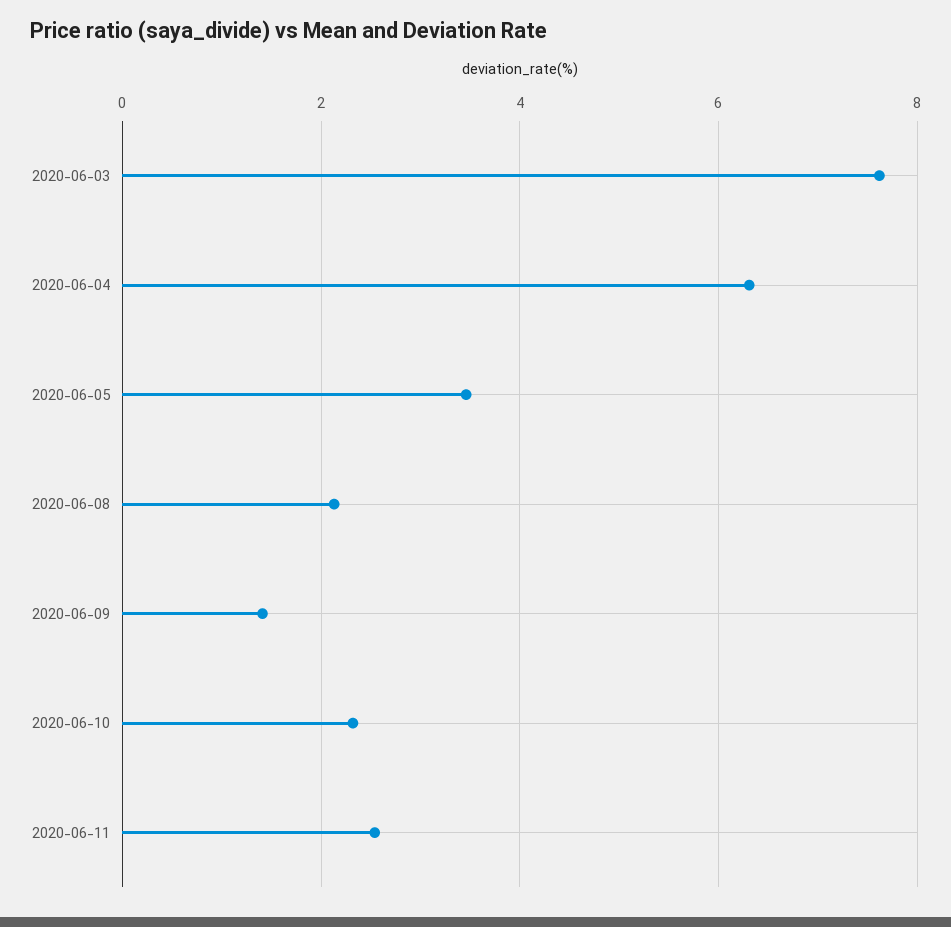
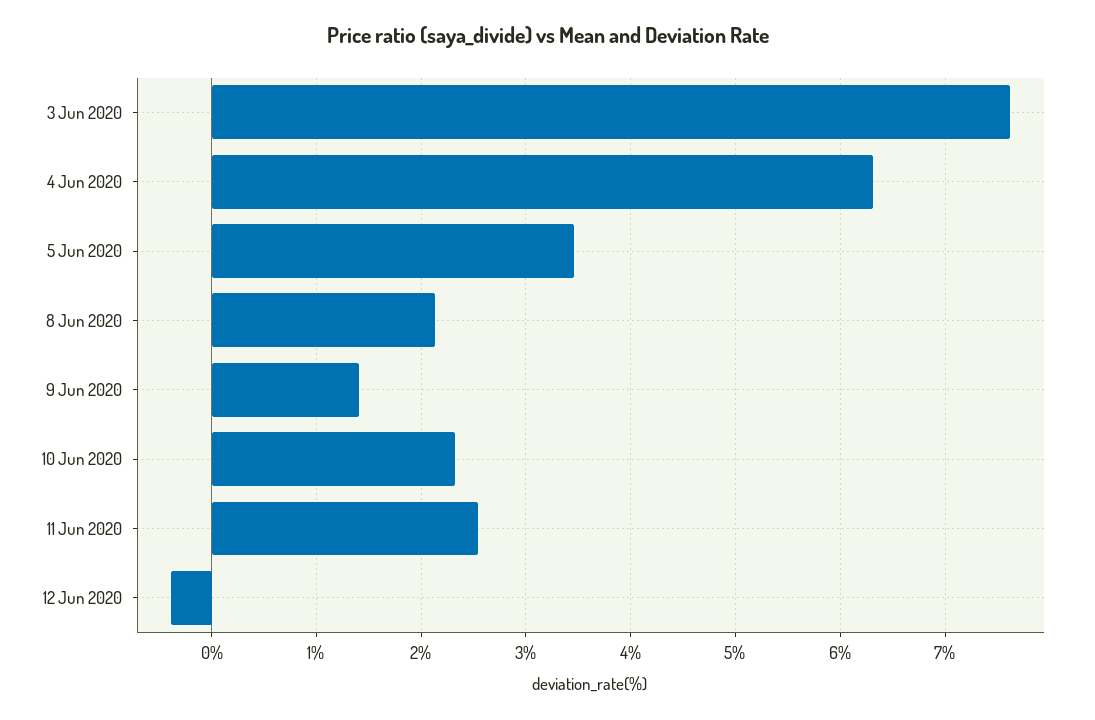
12 Jun 2020: none -> -0.4

